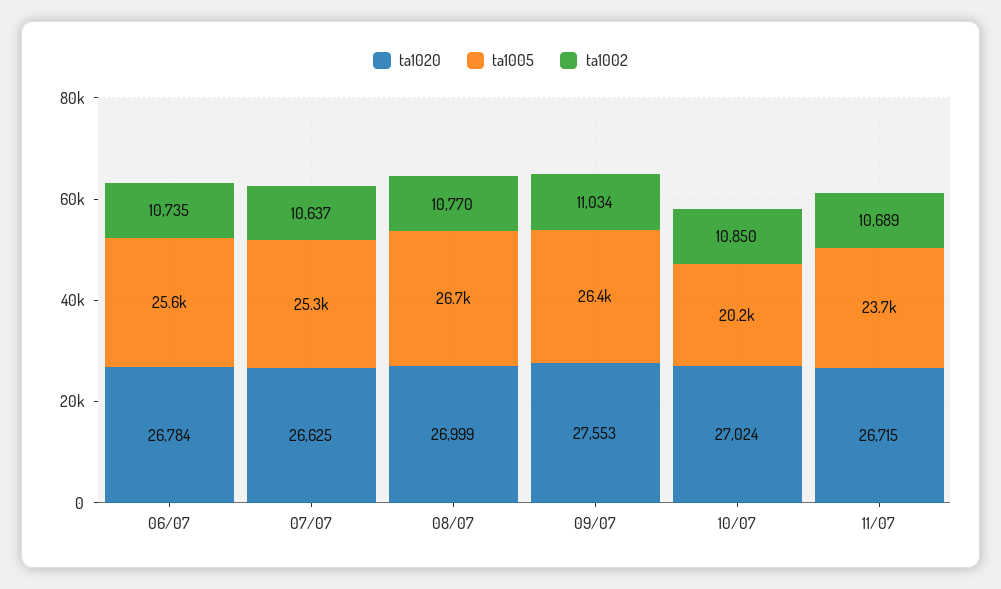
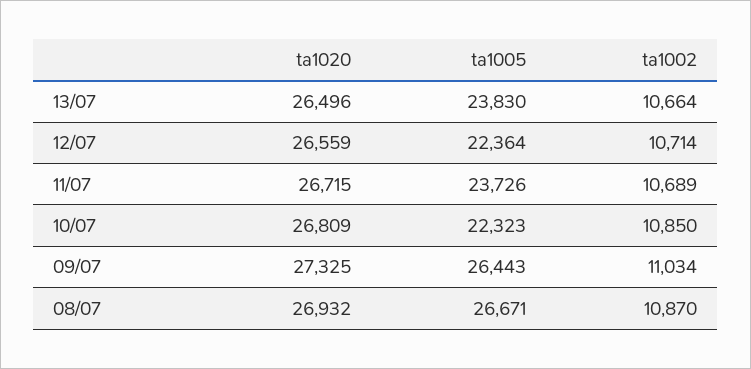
ta1020, 06/07: 26784 -> none
ta1005, 06/07: 25600 -> none
ta1002, 06/07: 10735 -> none
ta1020, 07/07: 26625 -> none
ta1005, 07/07: 25300 -> none
ta1002, 07/07: 10637 -> none
ta1020, 08/07: 26999 -> 26932
ta1002, 08/07: 10770 -> 10870
ta1020, 09/07: 27553 -> 27325
ta1020, 10/07: 27024 -> 26809
ta1005, 10/07: 20200 -> 22323
ta1020, 13/07: none -> 26496
ta1005, 13/07: none -> 23830
ta1002, 13/07: none -> 10664
ta1020, 12/07: none -> 26559
ta1005, 12/07: none -> 22364
ta1002, 12/07: none -> 10714

